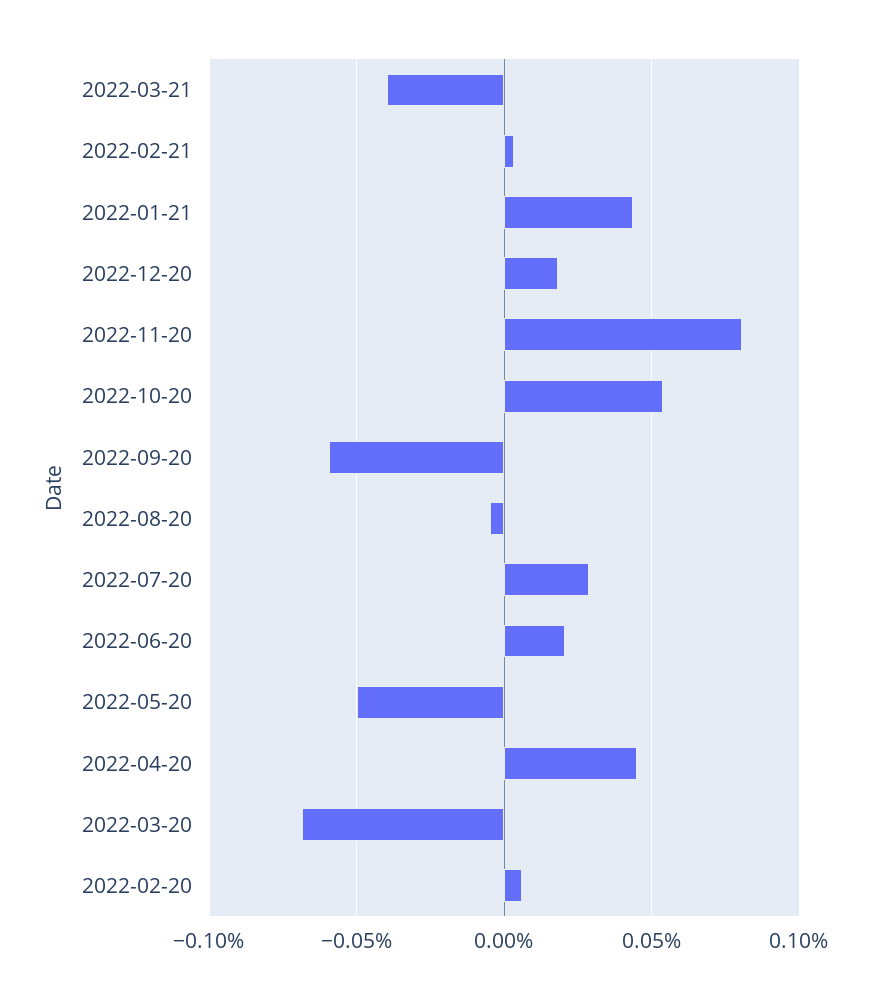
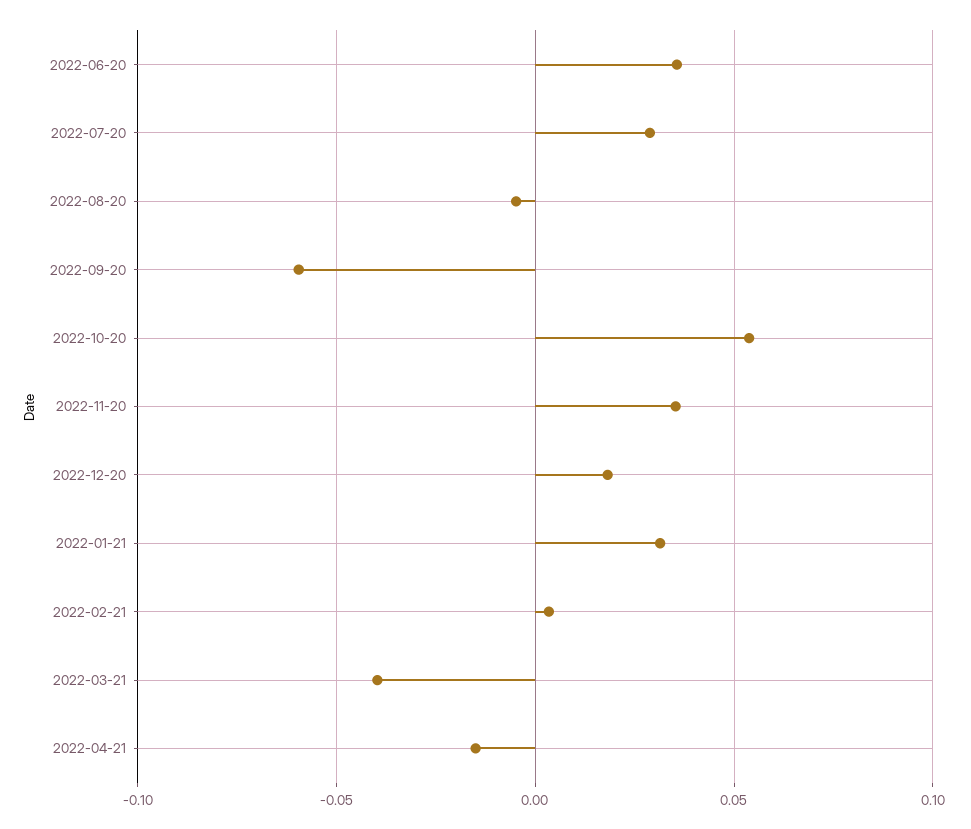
2022-01-21: 0.045 -> 0.03
2022-11-20: 0.08 -> 0.035
2022-06-20: 0.02 -> 0.035
2022-05-20: -0.05 -> none
2022-04-20: 0.045 -> none
2022-03-20: -0.07 -> none
2022-02-20: 0.005 -> none
2022-04-21: none -> -0.015

